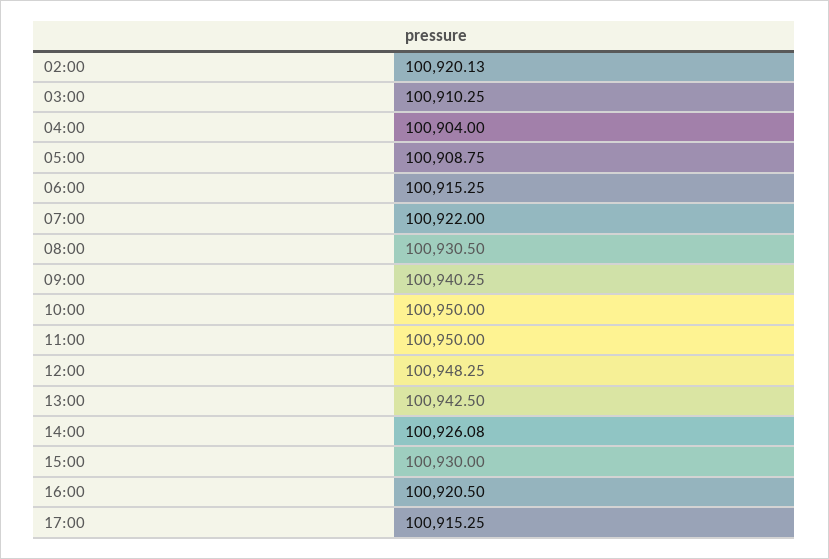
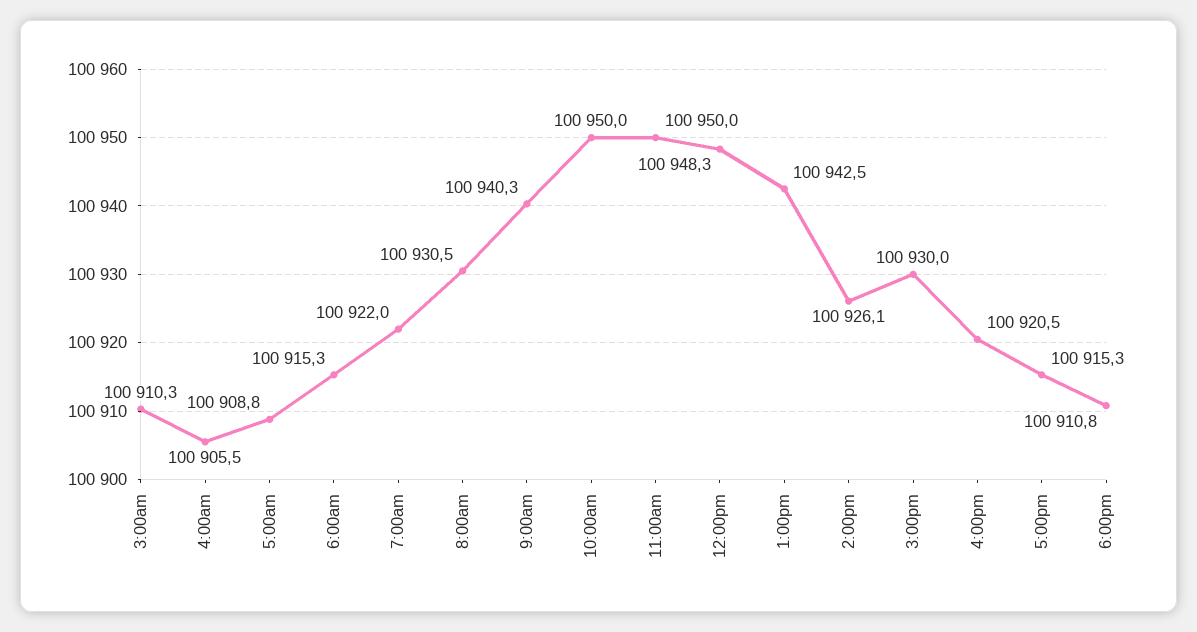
02:00: 100920.13 -> none
04:00: 100904 -> 100905.5
6:00pm: none -> 100910.8

